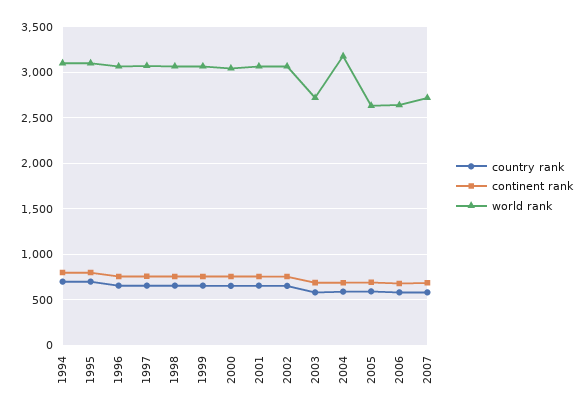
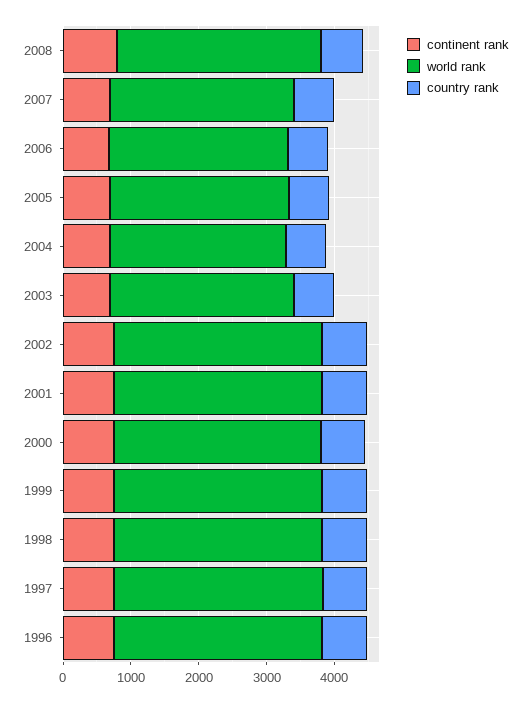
country rank, 1994: 700 -> none
continent rank, 1994: 800 -> none
world rank, 1994: 3100 -> none
country rank, 1995: 700 -> none
continent rank, 1995: 800 -> none
world rank, 1995: 3100 -> none
world rank, 2004: 3200 -> 2600
continent rank, 2008: none -> 800
world rank, 2008: none -> 3000
country rank, 2008: none -> 600

